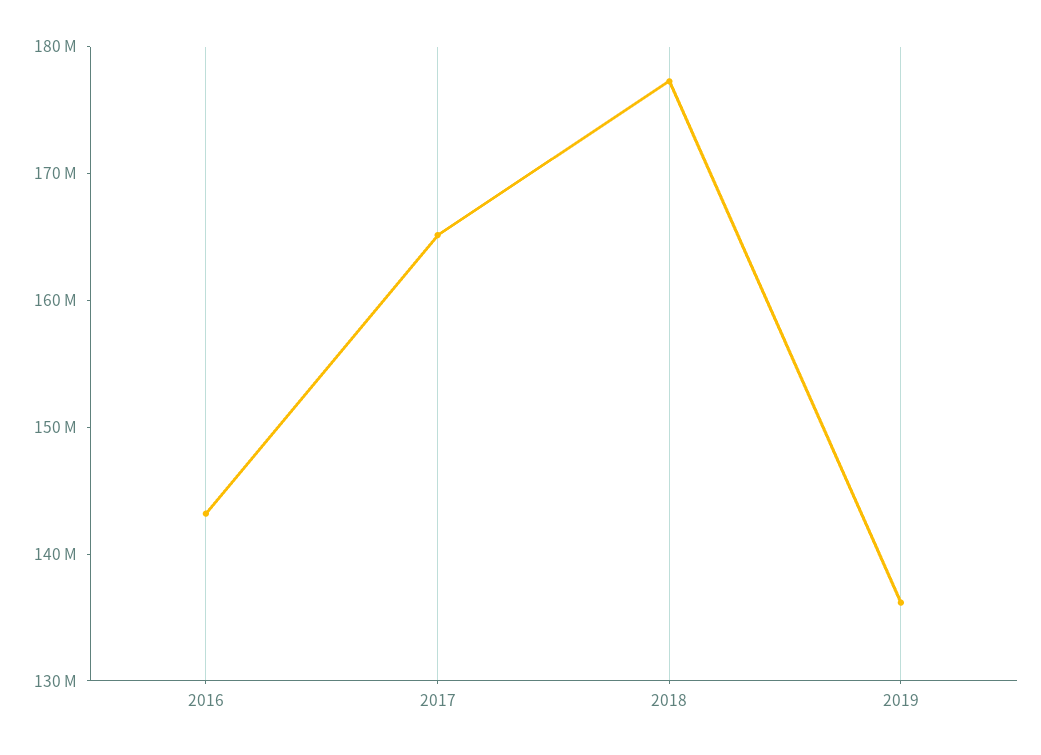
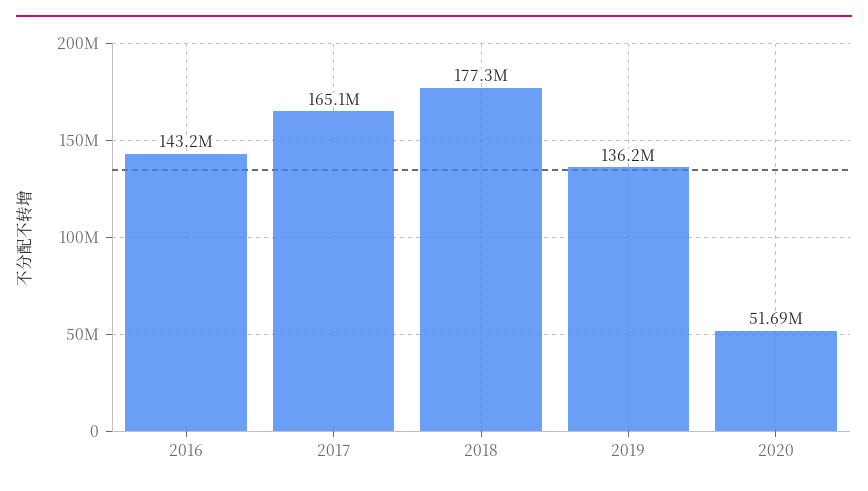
2020: none -> 51690000

